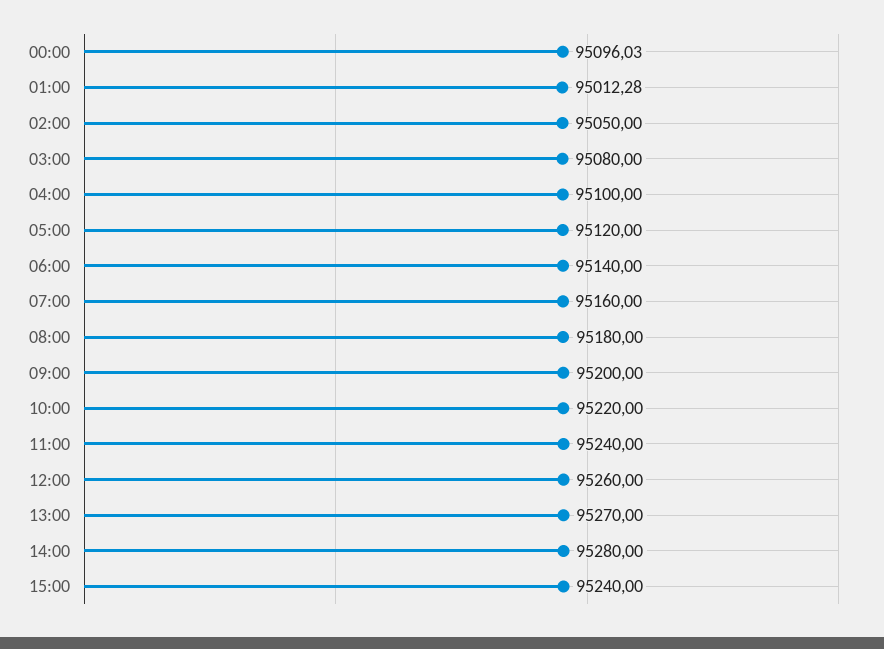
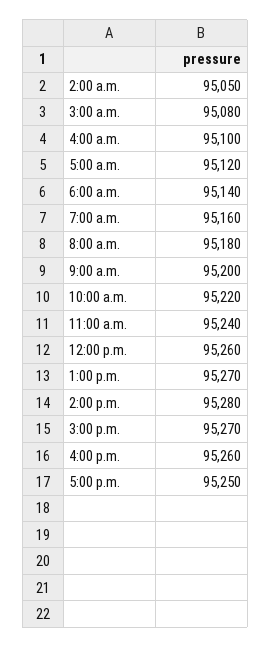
00:00: 95096.03 -> none
01:00: 95012.28 -> none
15:00: 95240 -> 95270
4:00 p.m.: none -> 95260
5:00 p.m.: none -> 95250

